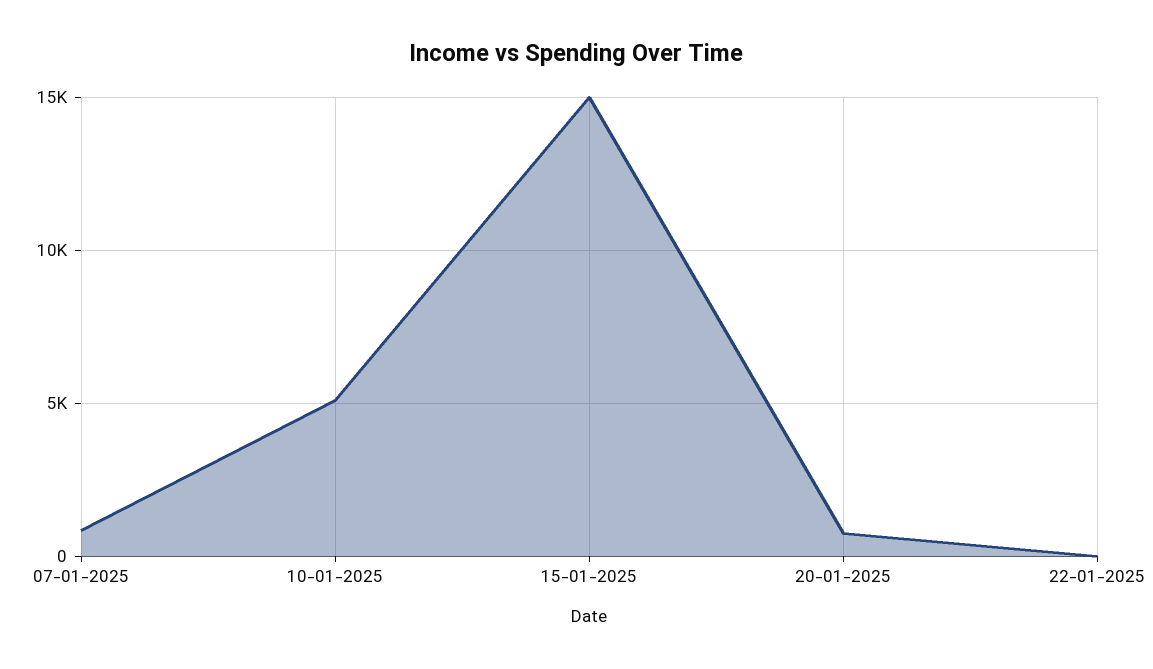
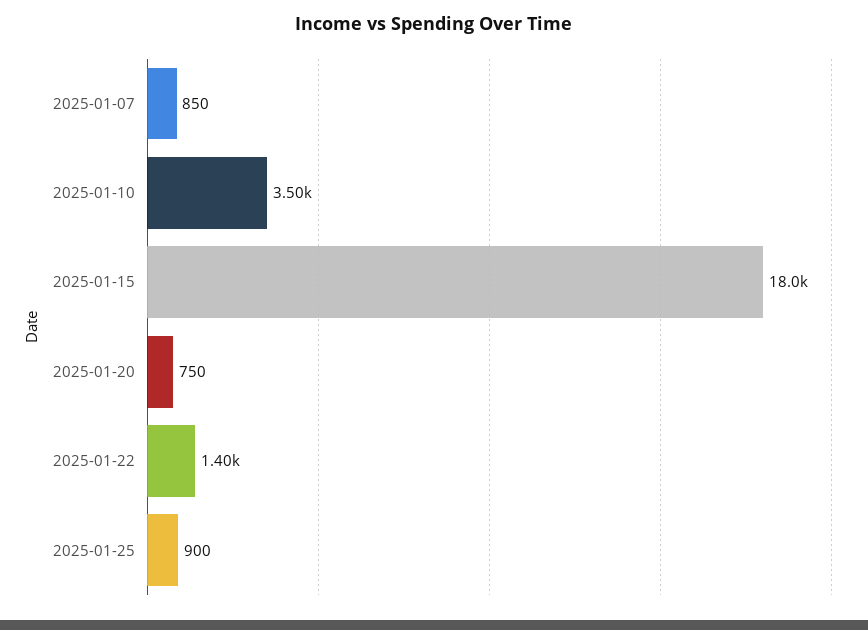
10-01-2025: 5000 -> 3500
15-01-2025: 15000 -> 18000
22-01-2025: 0 -> 1400
2025-01-25: none -> 900

